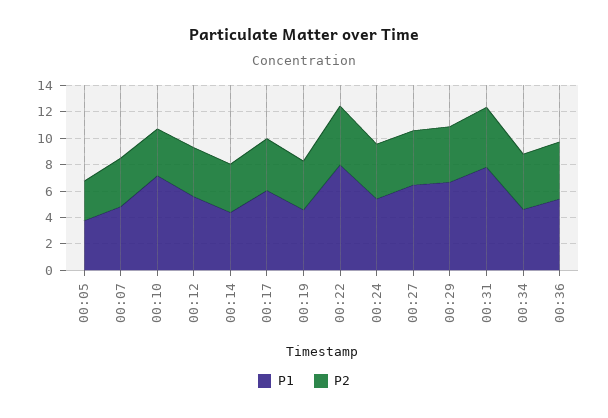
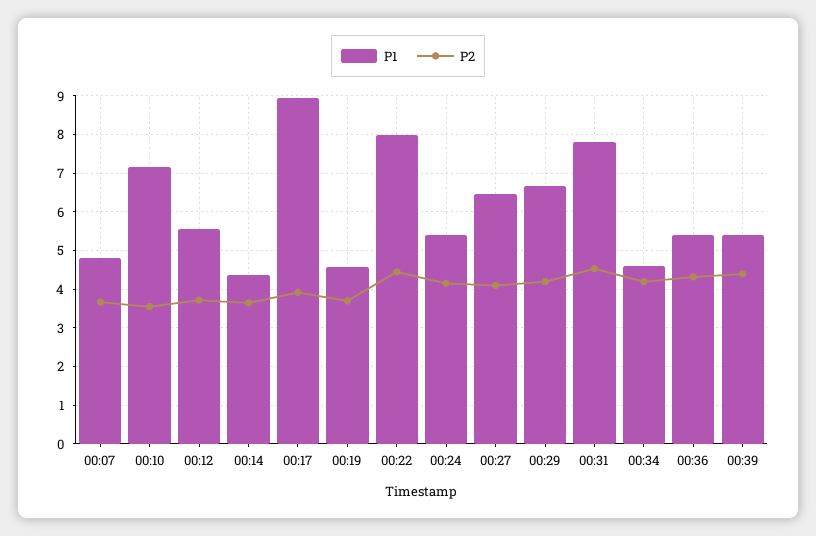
P1, 00:05: 4 -> none
P2, 00:05: 3 -> none
P1, 00:17: 6 -> 9
P1, 00:39: none -> 5.4
P2, 00:39: none -> 4.4

